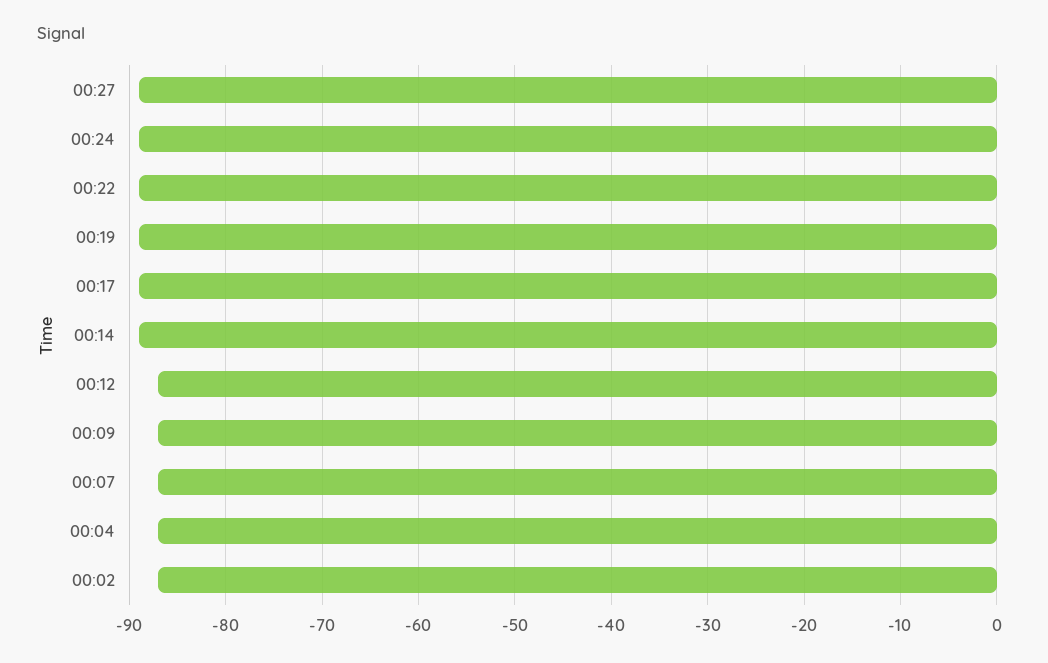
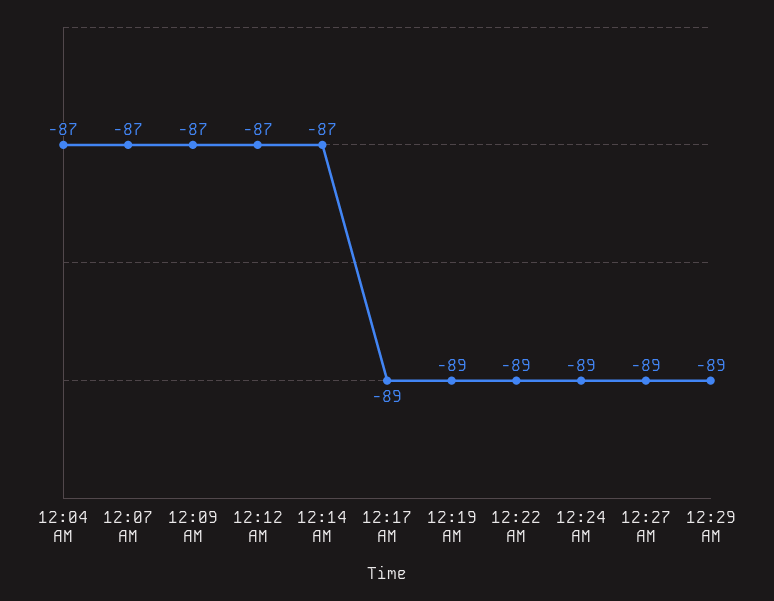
00:14: -89 -> -87
00:02: -87 -> none
12:29 AM: none -> -89

